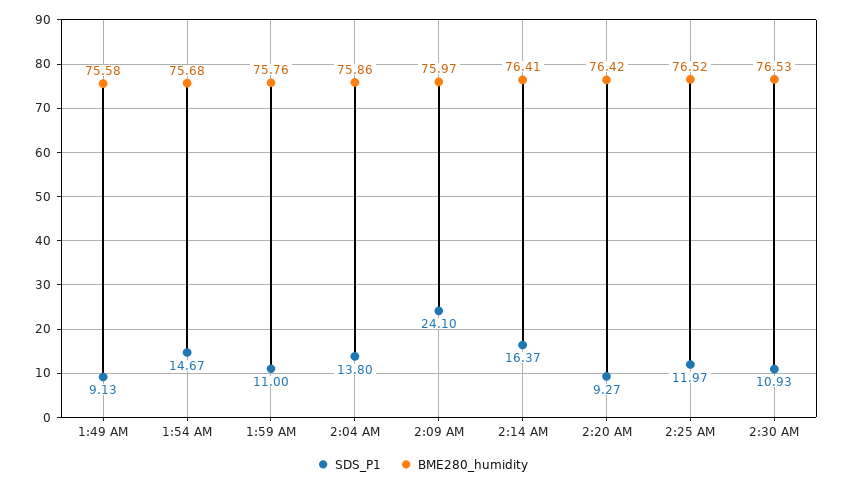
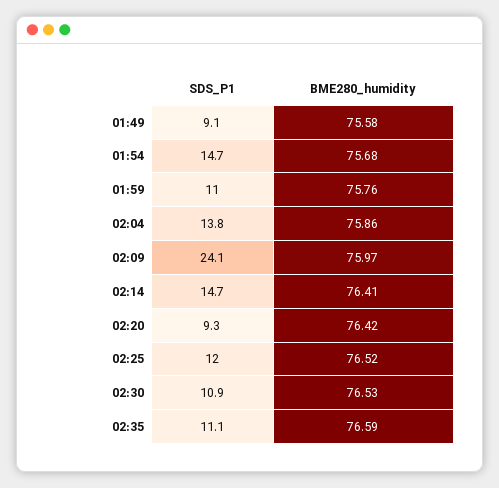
SDS_P1, 2:14 AM: 16.37 -> 14.7
SDS_P1, 02:35: none -> 11.1
BME280_humidity, 02:35: none -> 76.59

